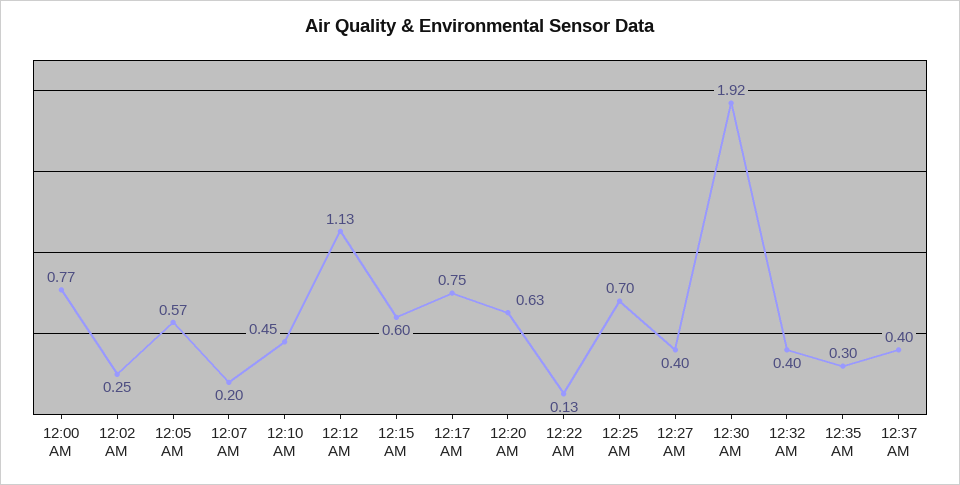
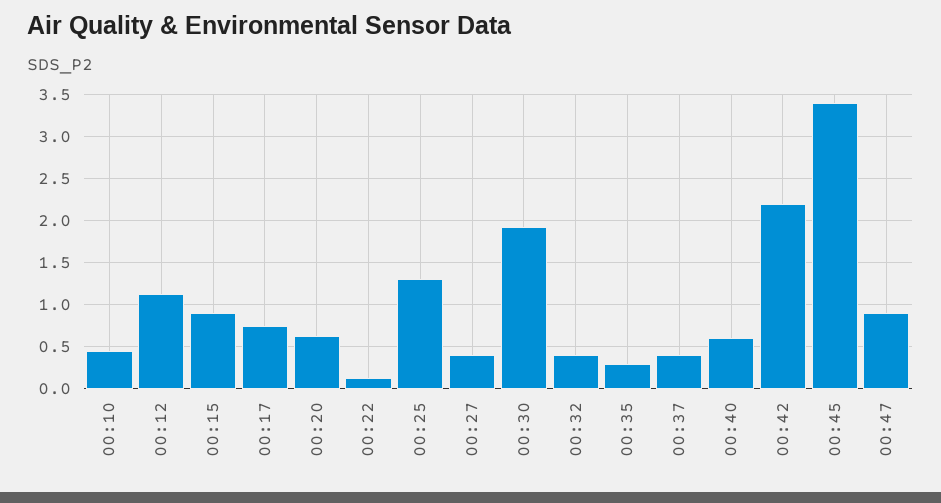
12:00 AM: 0.77 -> none
12:02 AM: 0.25 -> none
12:05 AM: 0.57 -> none
12:07 AM: 0.2 -> none
12:15 AM: 0.6 -> 0.9
12:25 AM: 0.7 -> 1.3
00:40: none -> 0.6
00:42: none -> 2.2
00:45: none -> 3.4
00:47: none -> 0.9

